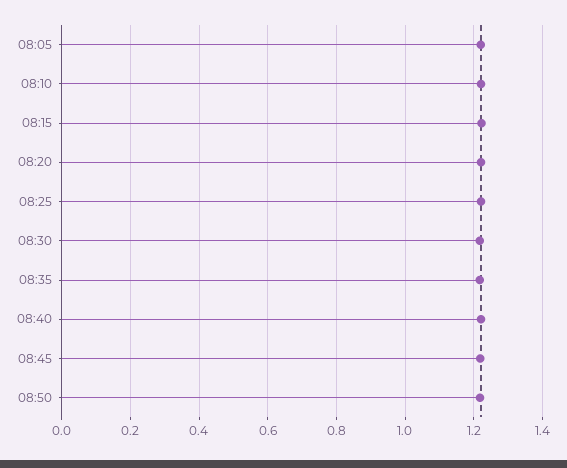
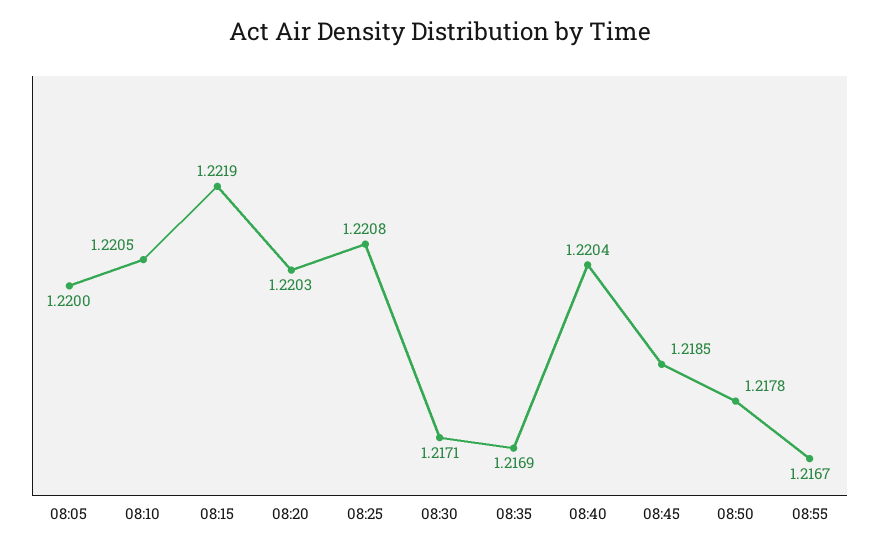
08:55: none -> 1.2167

